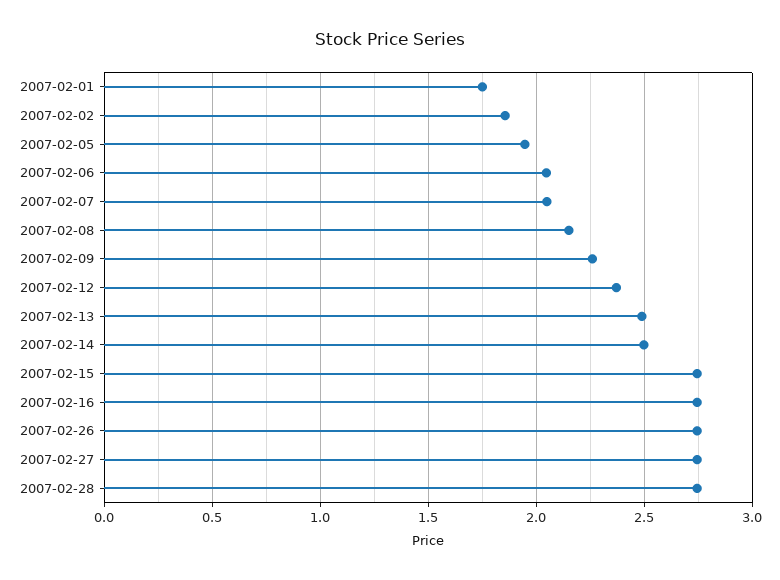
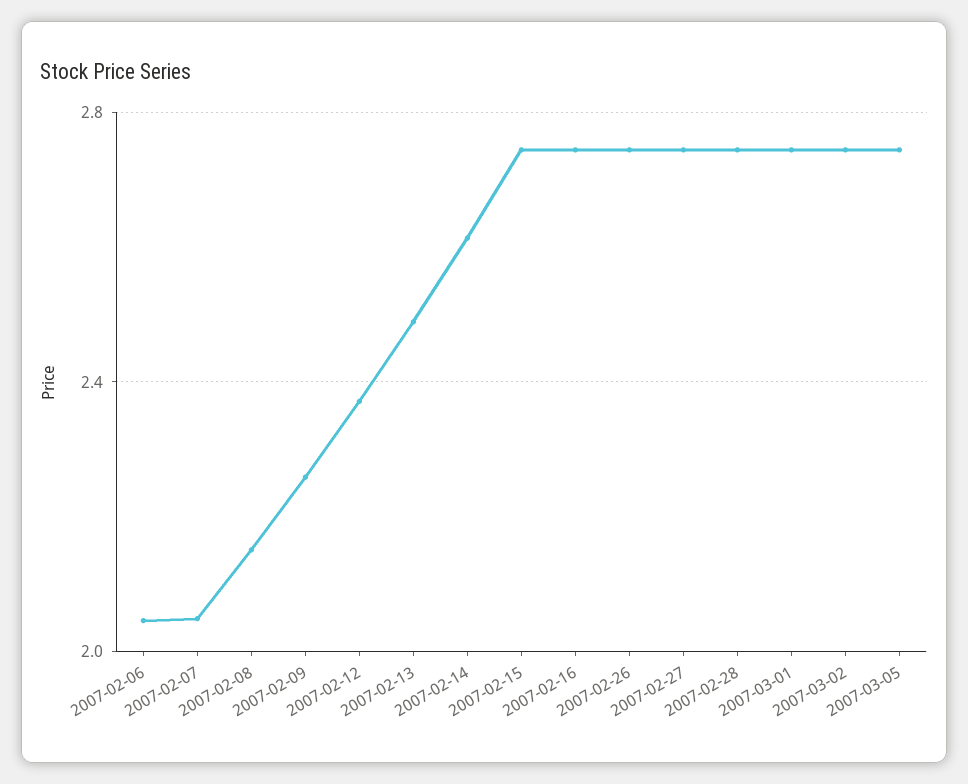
2007-02-01: 1.75 -> none
2007-02-02: 1.85 -> none
2007-02-05: 1.95 -> none
2007-02-14: 2.5 -> 2.6
2007-03-01: none -> 2.75
2007-03-02: none -> 2.75
2007-03-05: none -> 2.75

